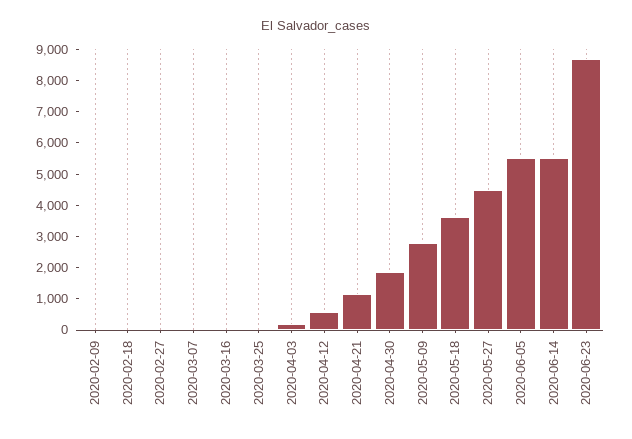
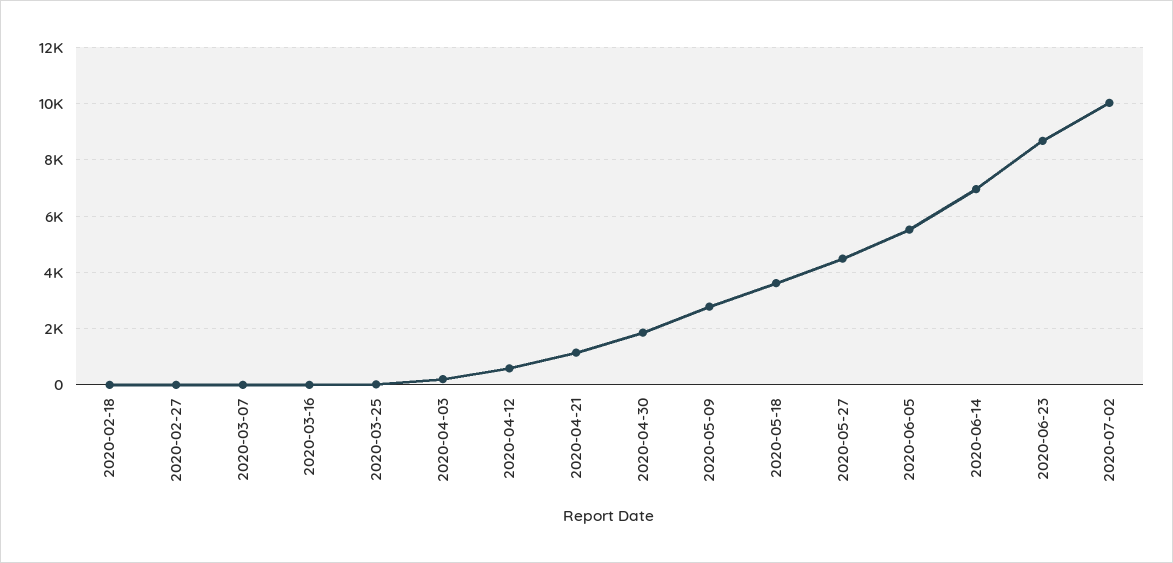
2020-02-09: 0 -> none
2020-06-14: 5500 -> 7000
2020-07-02: none -> 10000

